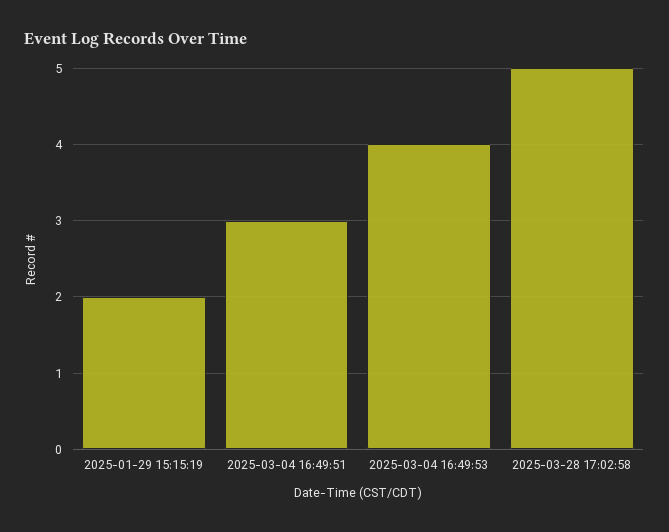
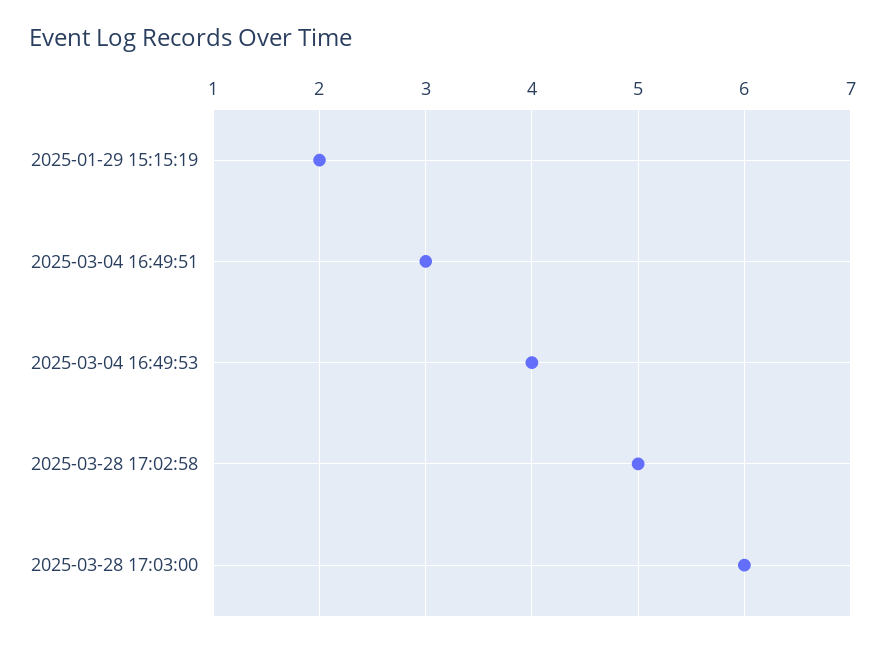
2025-03-28 17:03:00: none -> 6

